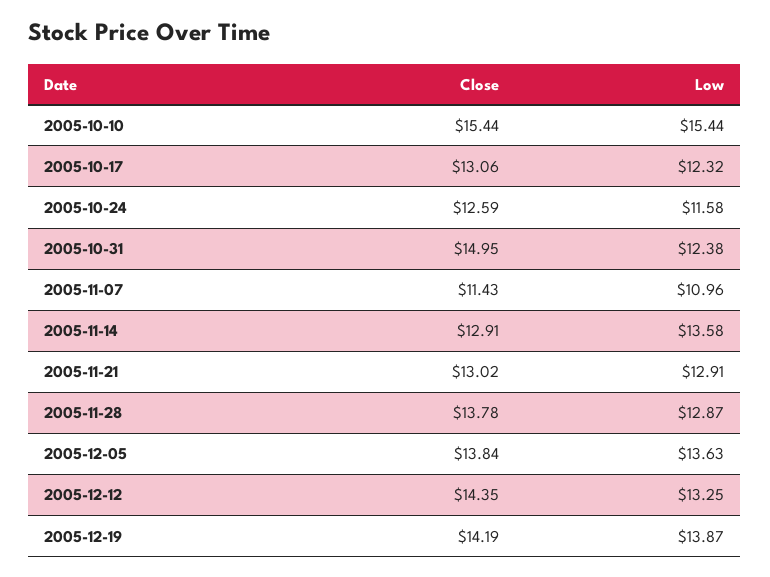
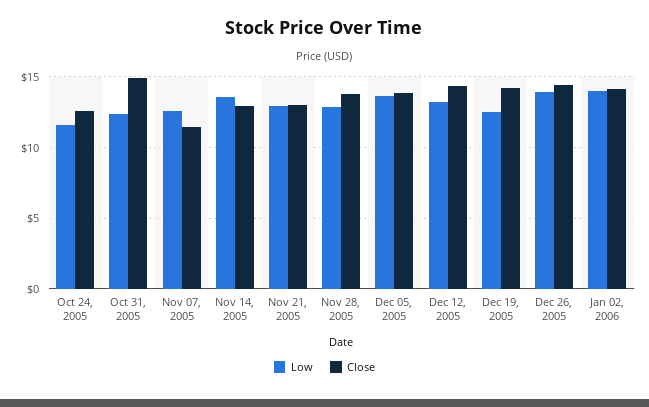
Close, 2005-10-10: 15.44 -> none
Low, 2005-10-10: 15.44 -> none
Close, 2005-10-17: 13.06 -> none
Low, 2005-10-17: 12.32 -> none
Low, 2005-11-07: 10.96 -> 12.5
Low, 2005-12-19: 13.87 -> 12.5
Low, Dec 26, 2005: none -> 14
Close, Dec 26, 2005: none -> 14.5
Low, Jan 02, 2006: none -> 14
Close, Jan 02, 2006: none -> 14

